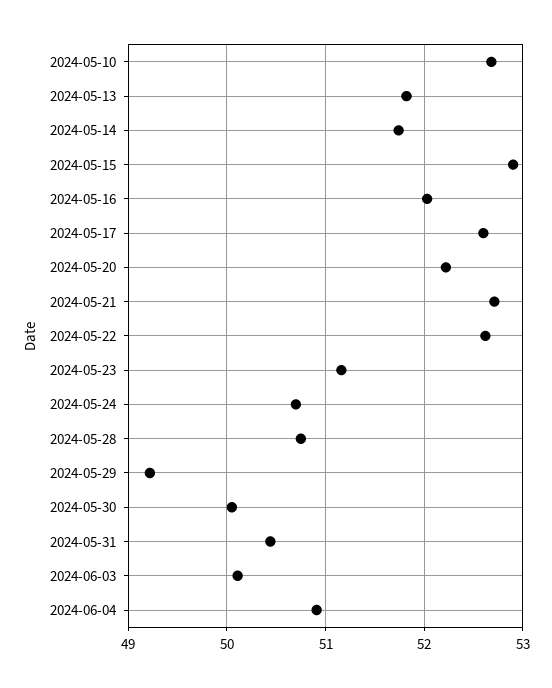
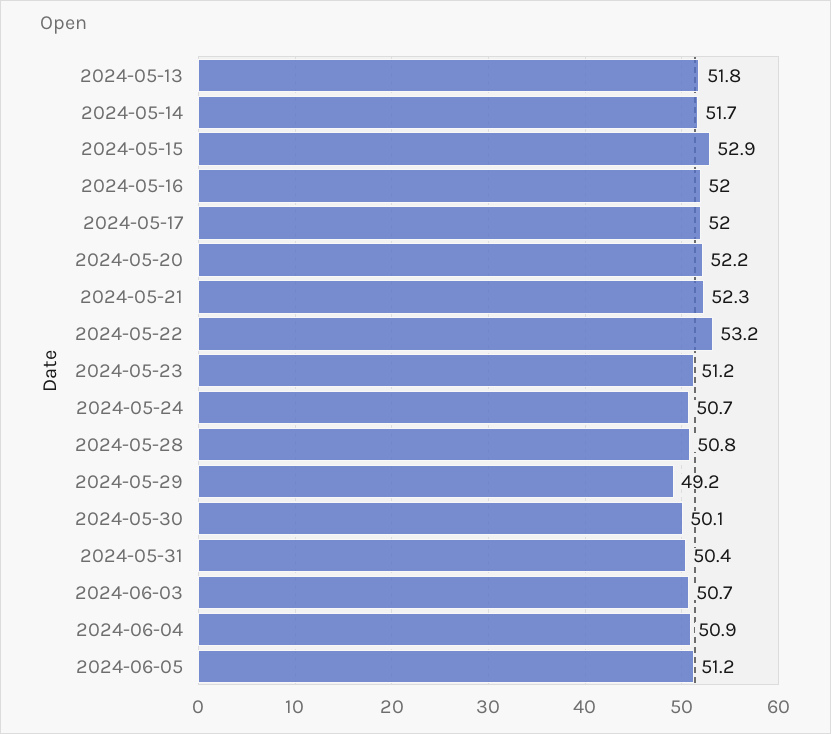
2024-05-10: 52.7 -> none
2024-05-17: 52.6 -> 52
2024-05-21: 52.7 -> 52.3
2024-05-22: 52.6 -> 53.2
2024-06-03: 50.1 -> 50.7
2024-06-05: none -> 51.2

